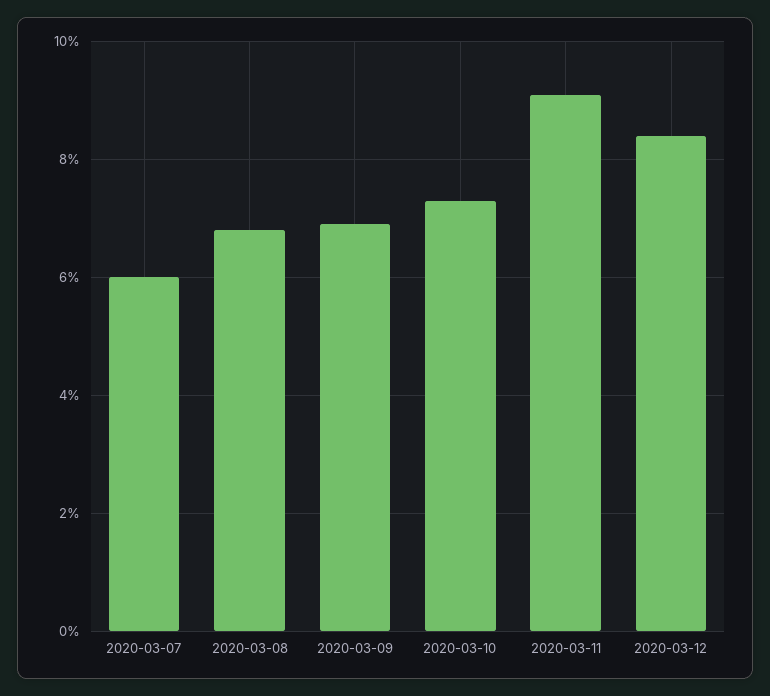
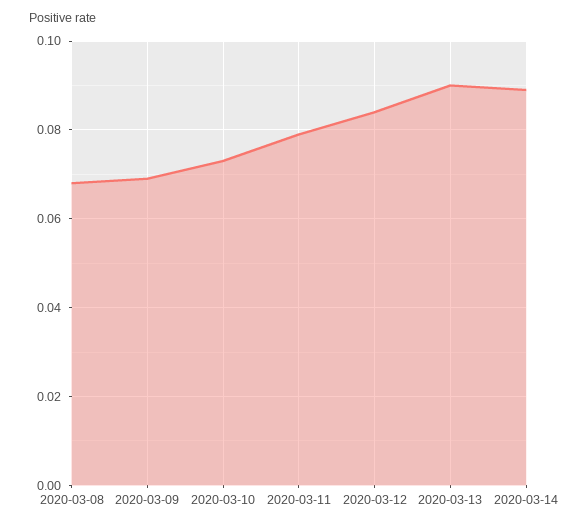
2020-03-07: 0.06 -> none
2020-03-11: 0.09 -> 0.08
2020-03-13: none -> 0.09
2020-03-14: none -> 0.09

